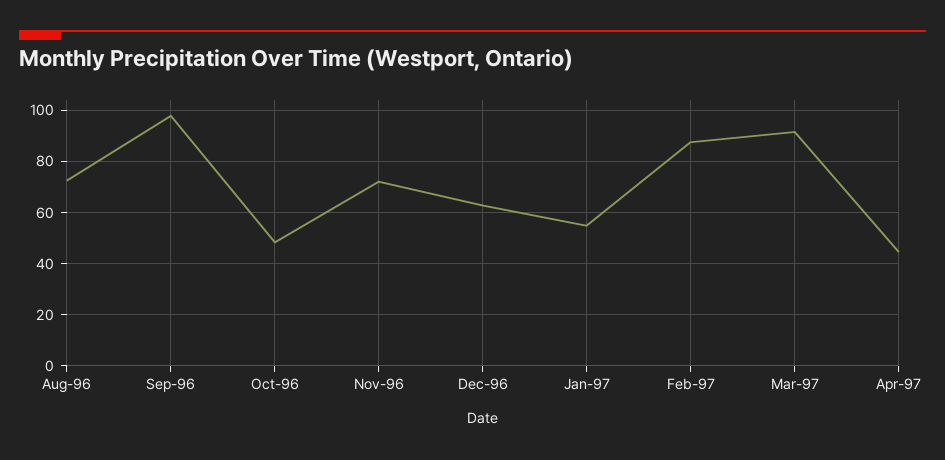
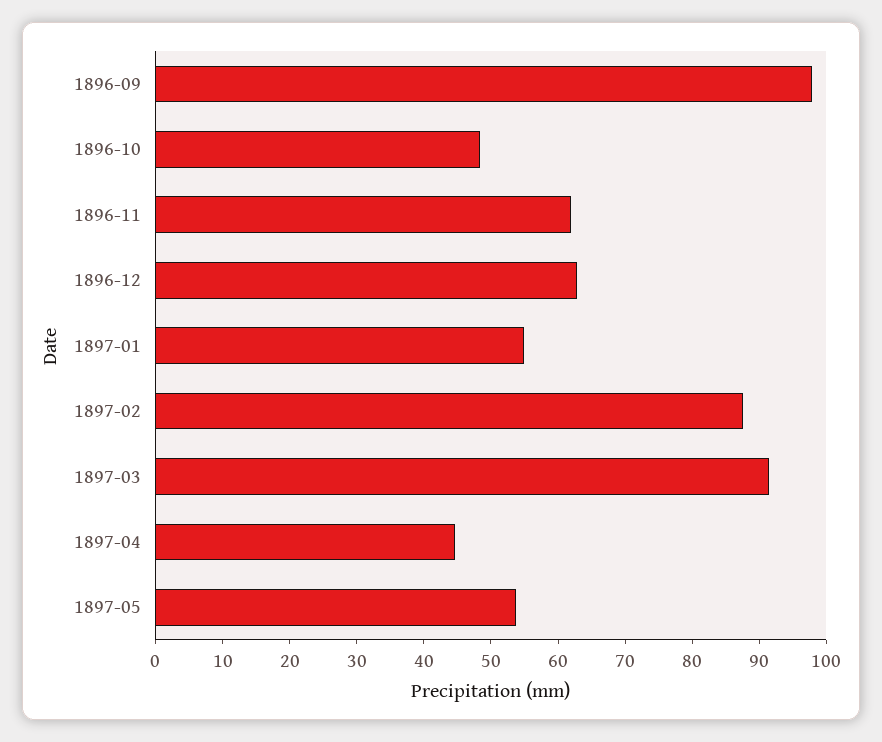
Aug-96: 72.5 -> none
Nov-96: 72.5 -> 62
1897-05: none -> 54

